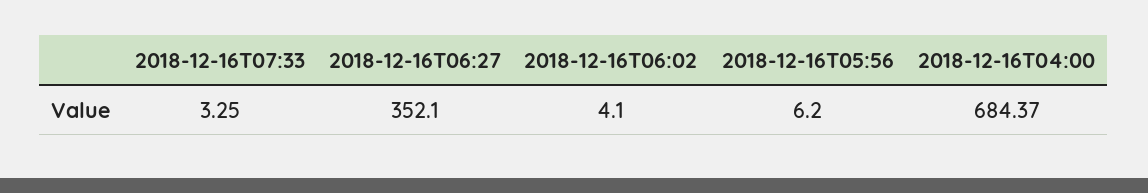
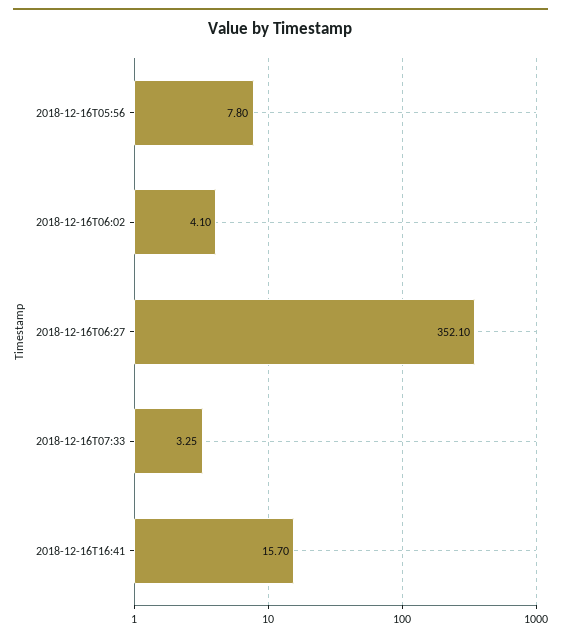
2018-12-16T05:56: 6.2 -> 7.8
2018-12-16T04:00: 684.37 -> none
2018-12-16T16:41: none -> 15.7

